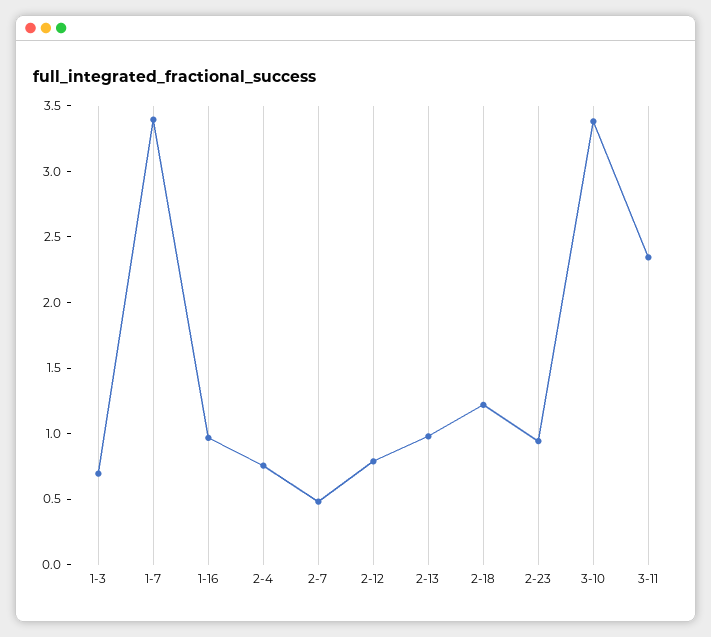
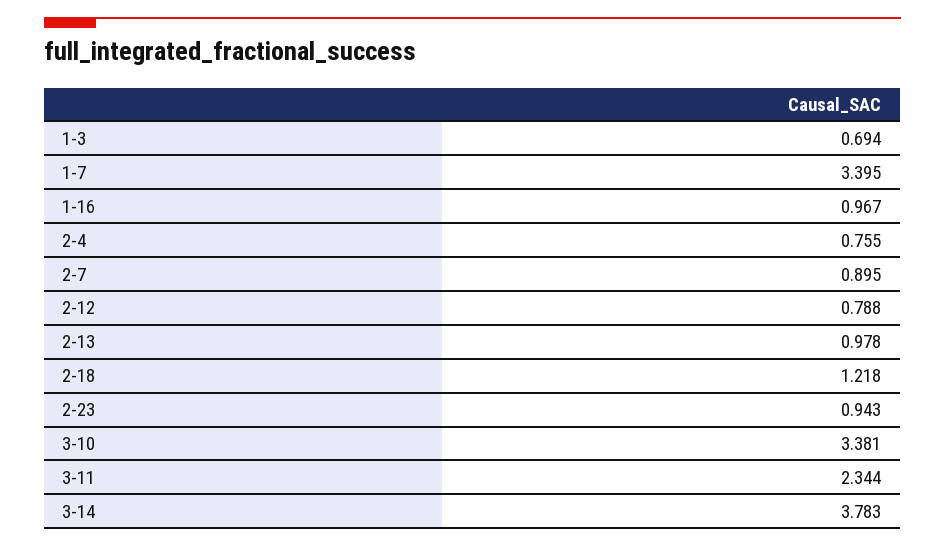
2-7: 0.5 -> 0.895
3-14: none -> 3.783

